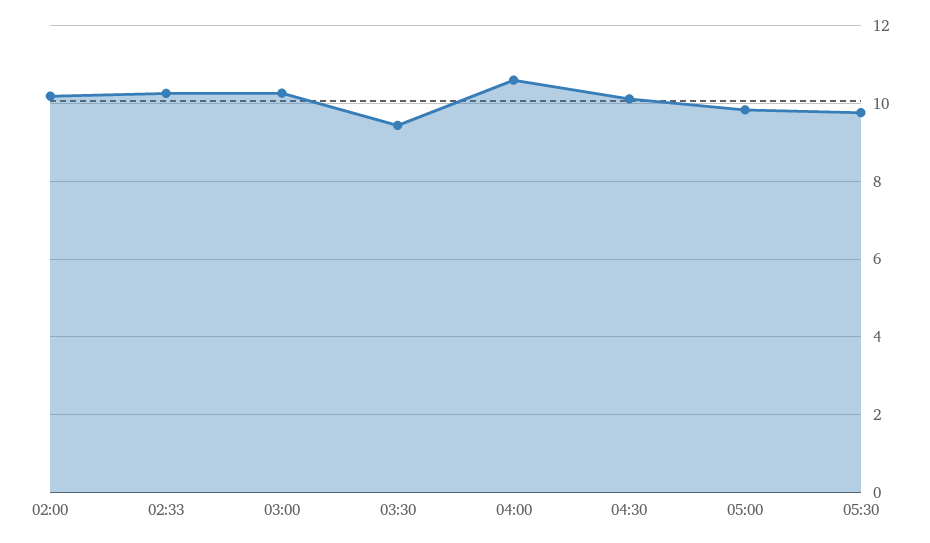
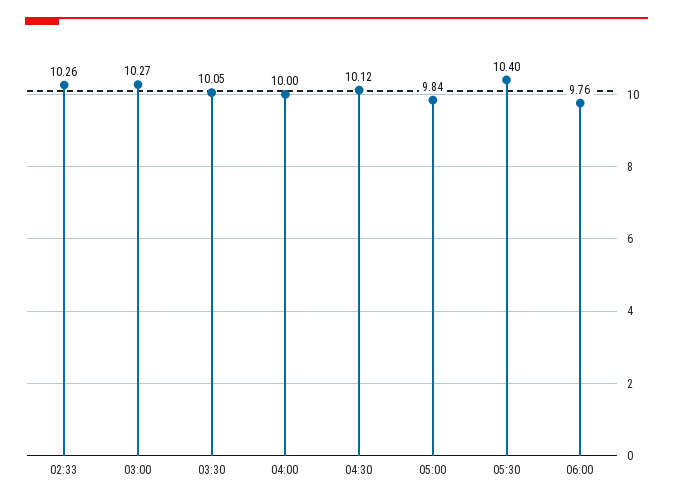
02:00: 10.2 -> none
03:30: 9.4 -> 10.05
04:00: 10.6 -> 10
05:30: 9.8 -> 10.4
06:00: none -> 9.76

